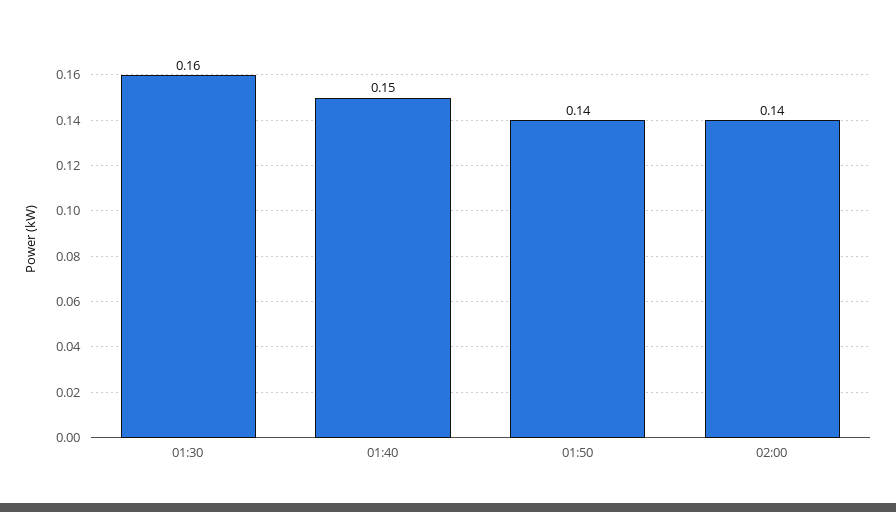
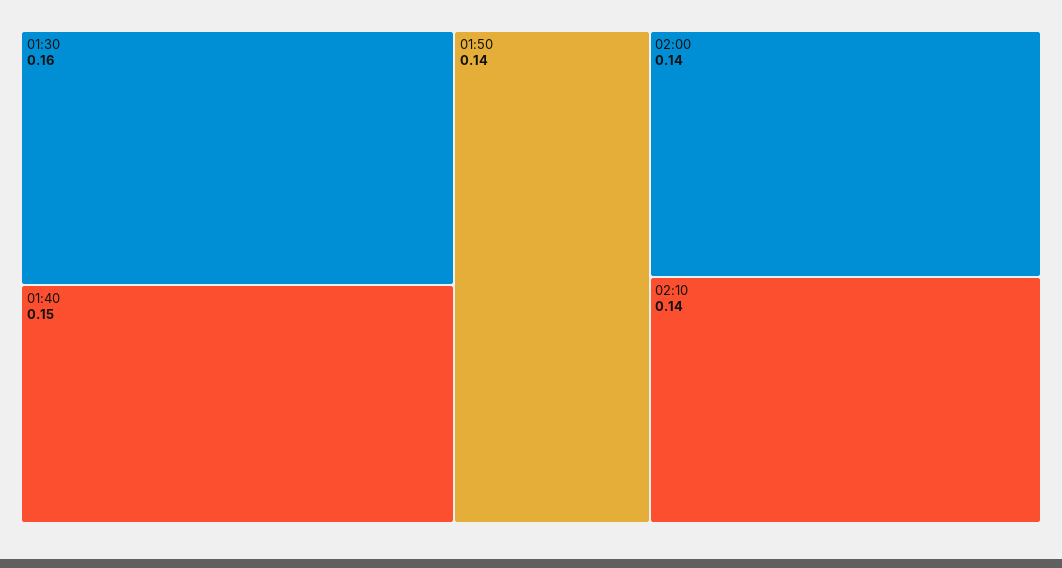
02:10: none -> 0.14

